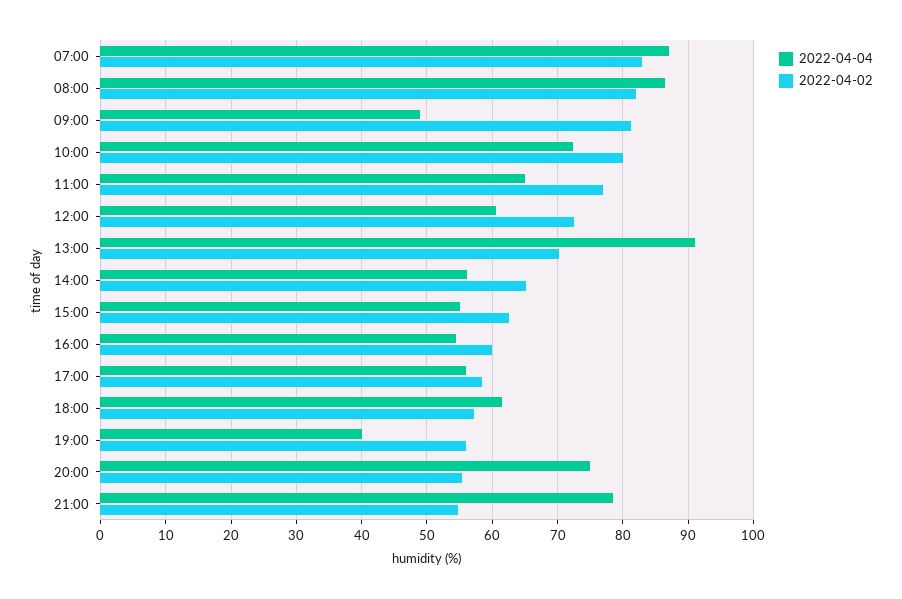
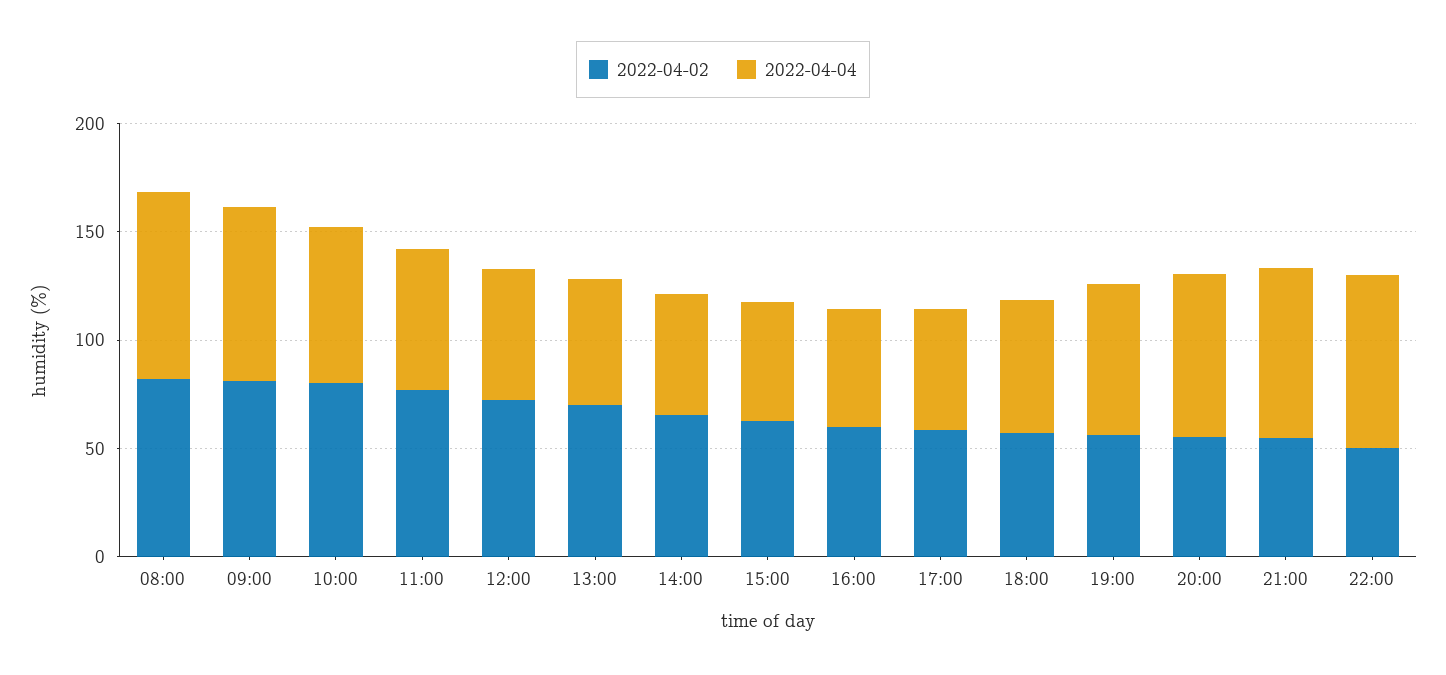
2022-04-04, 07:00: 87 -> none
2022-04-02, 07:00: 83 -> none
2022-04-04, 09:00: 49 -> 80
2022-04-04, 13:00: 91 -> 60
2022-04-04, 19:00: 40 -> 70
2022-04-02, 22:00: none -> 50
2022-04-04, 22:00: none -> 80

